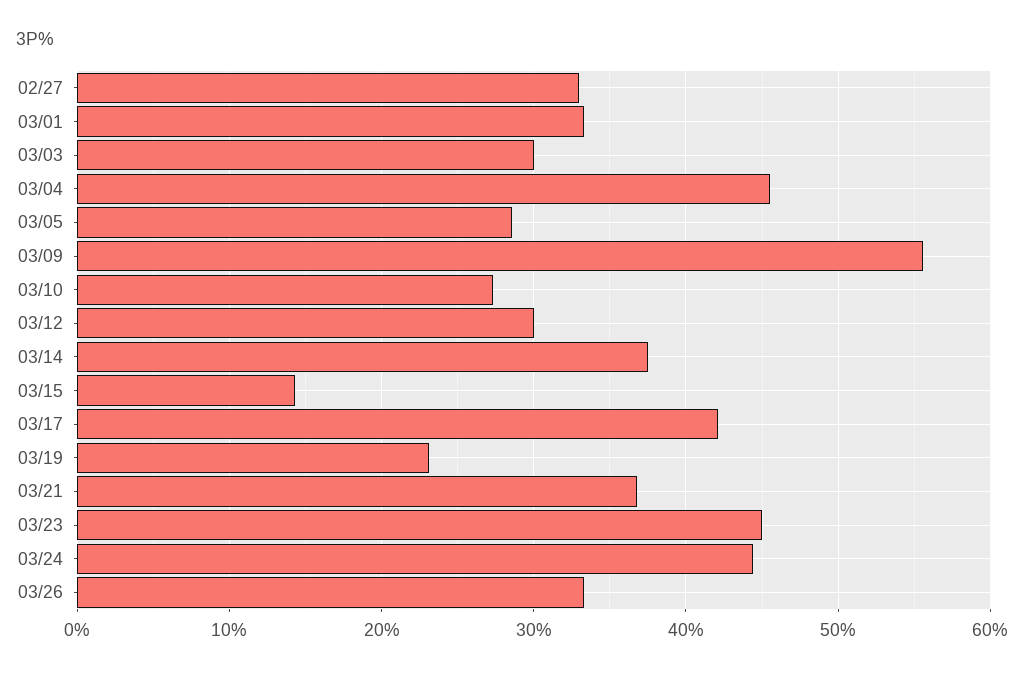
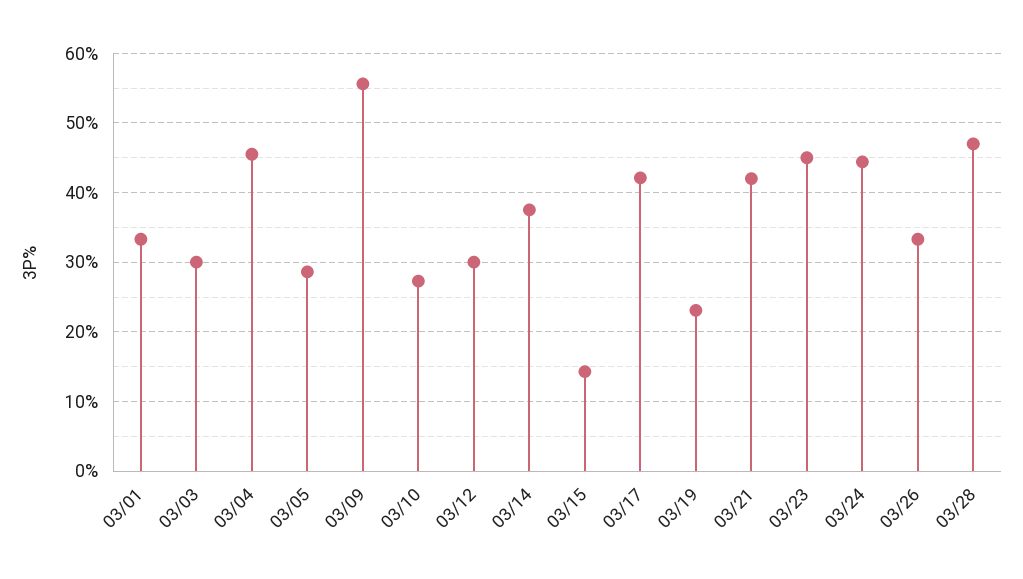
02/27: 33 -> none
03/21: 37 -> 42
03/28: none -> 47

